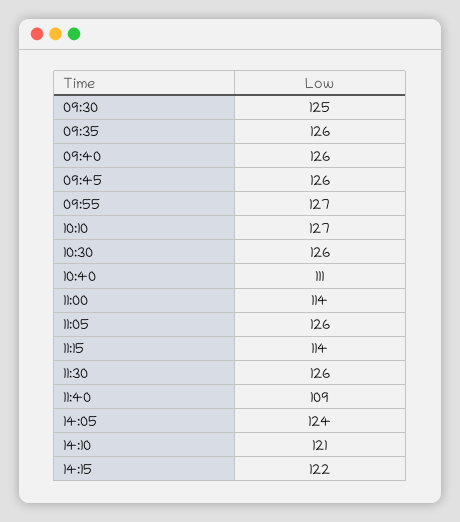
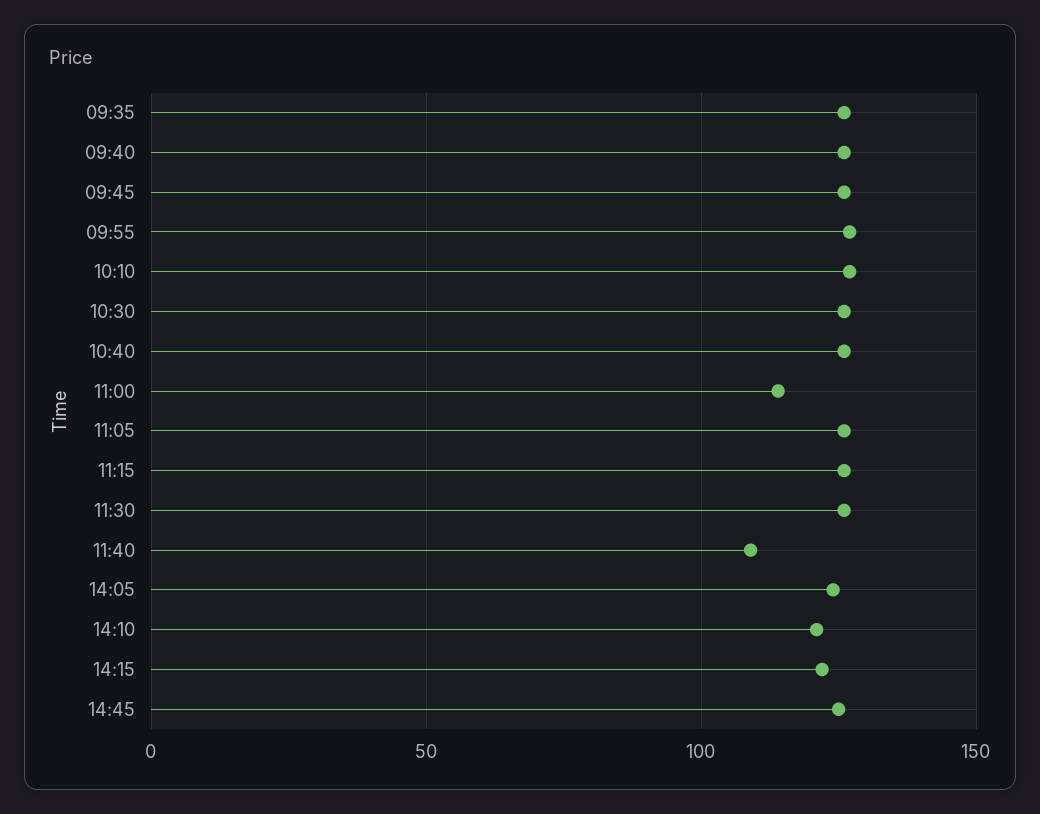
09:30: 125 -> none
10:40: 111 -> 125
11:15: 114 -> 125
14:45: none -> 125

